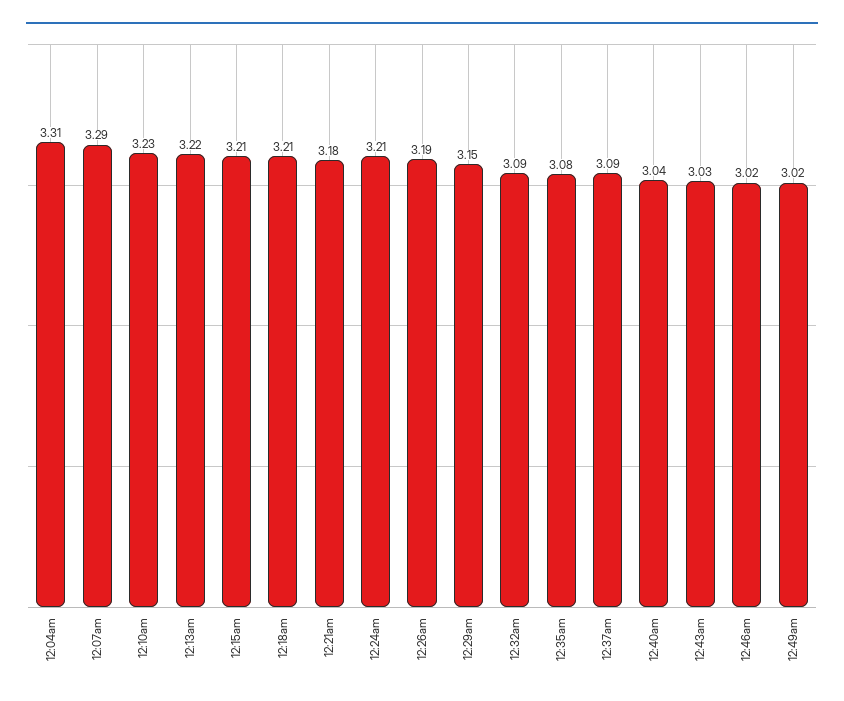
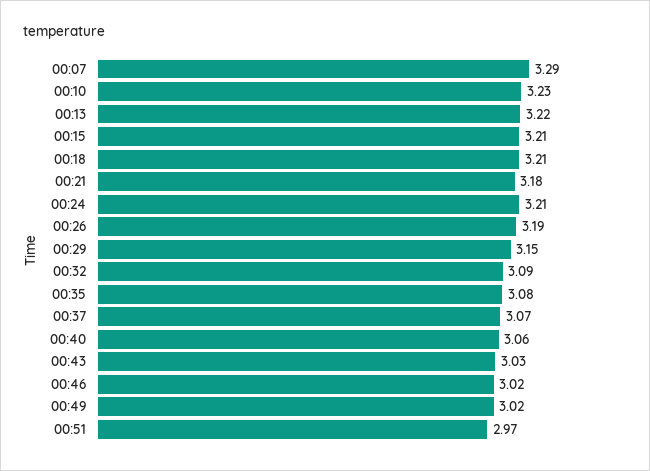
12:04am: 3.31 -> none
12:37am: 3.09 -> 3.07
12:40am: 3.04 -> 3.06
00:51: none -> 2.97

